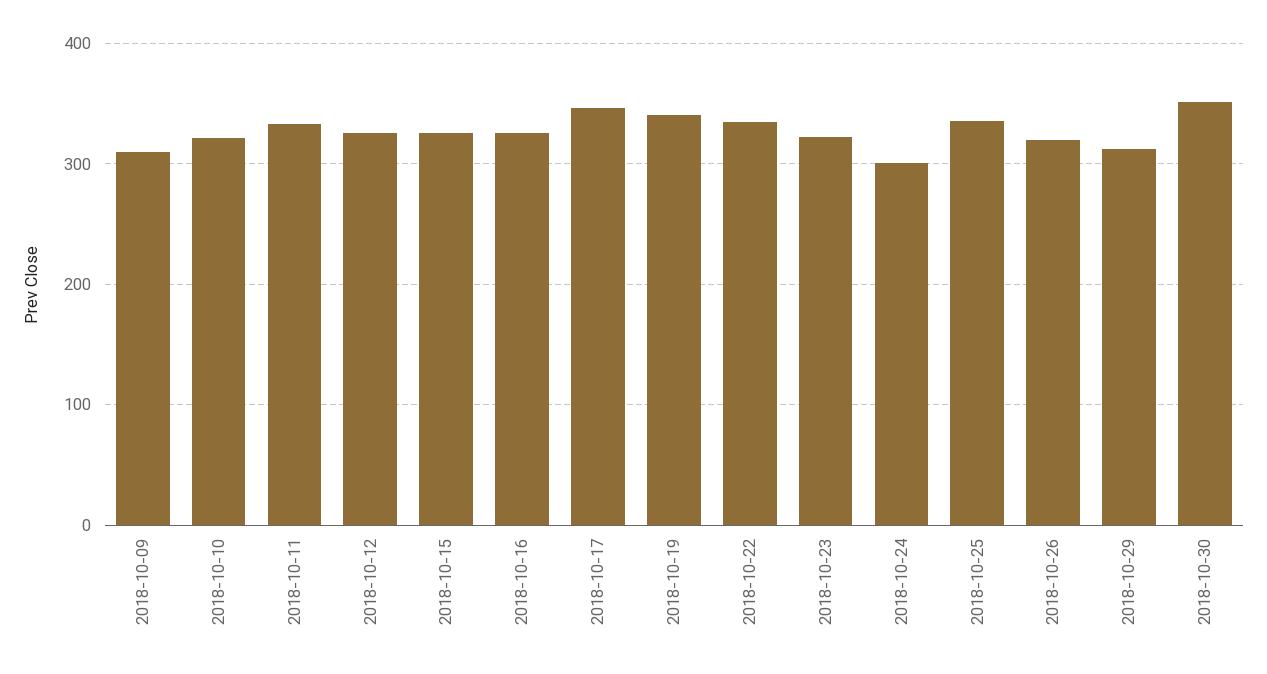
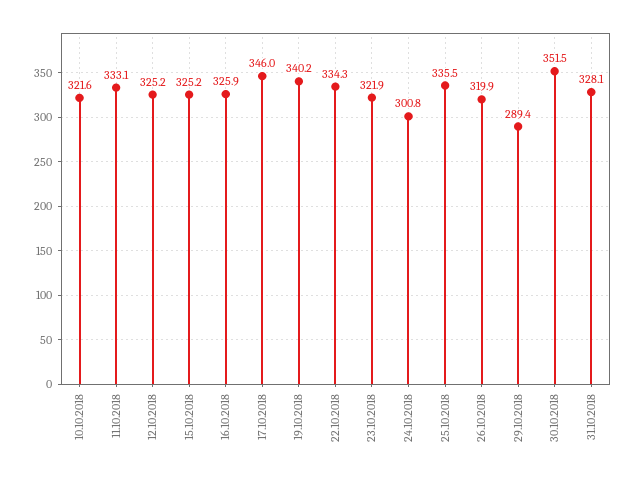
2018-10-09: 310 -> none
2018-10-29: 310 -> 289.4
31.10.2018: none -> 328.1

